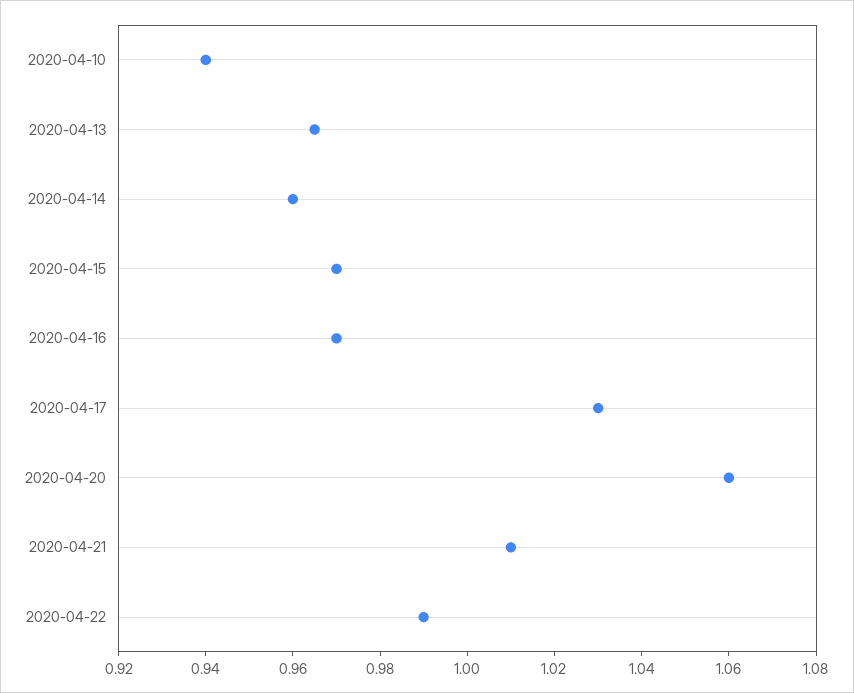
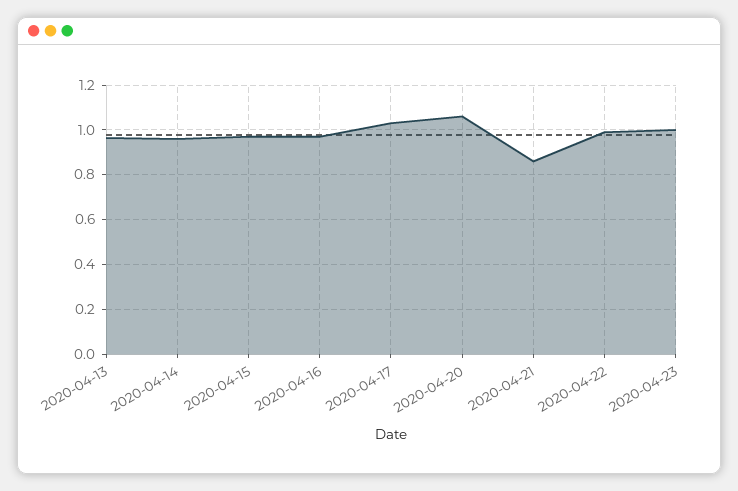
2020-04-10: 0.94 -> none
2020-04-21: 1.01 -> 0.85
2020-04-23: none -> 1

